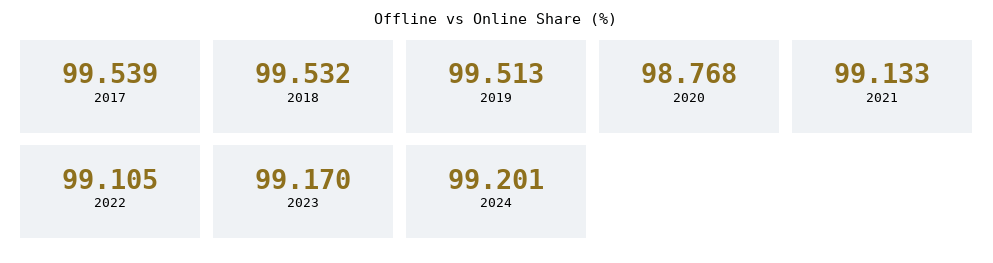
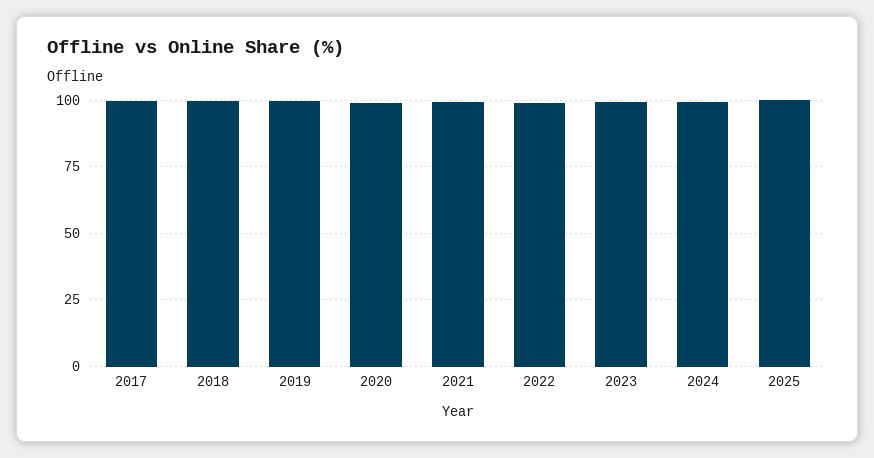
2025: none -> 100

